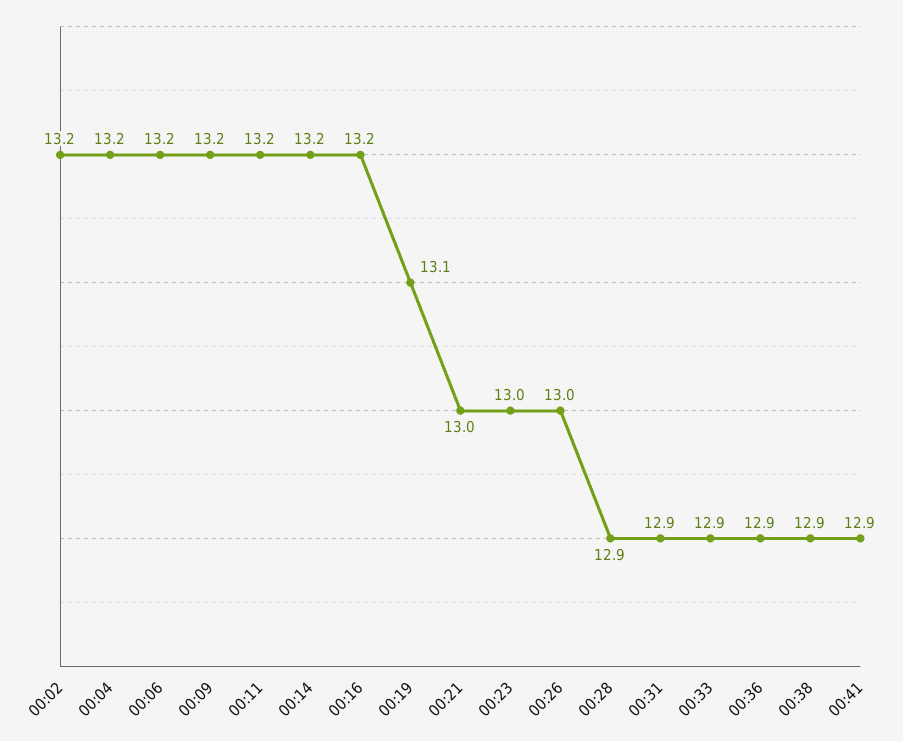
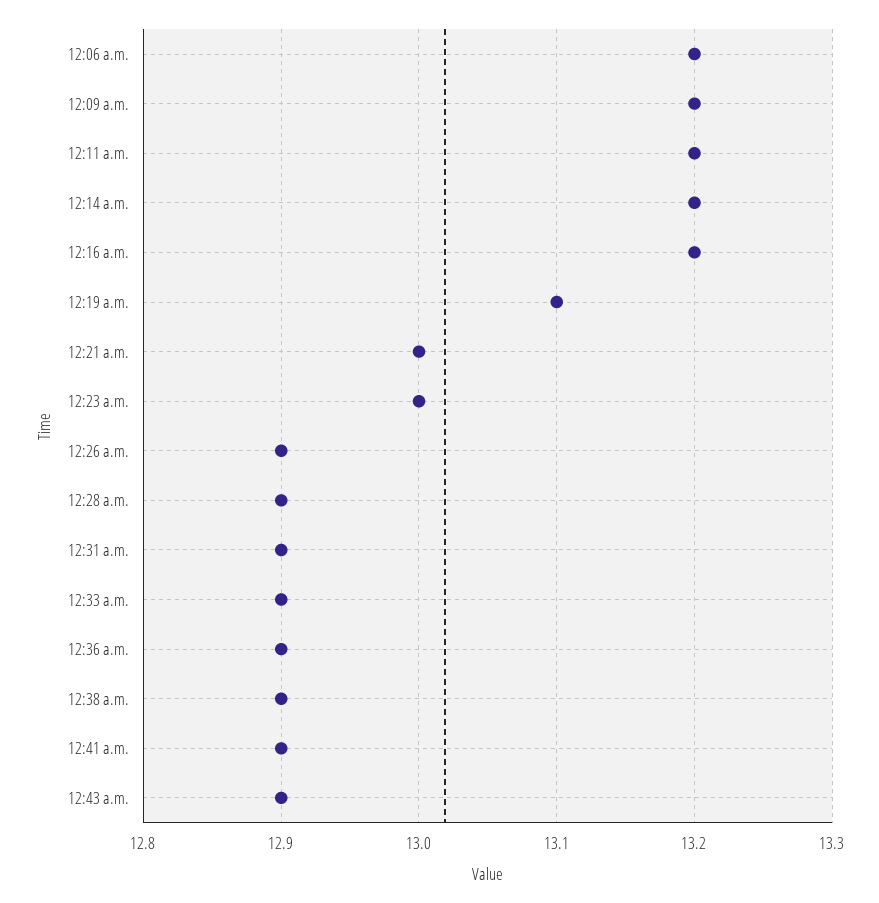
00:02: 13.2 -> none
00:04: 13.2 -> none
00:26: 13 -> 12.9
12:43 a.m.: none -> 12.9

